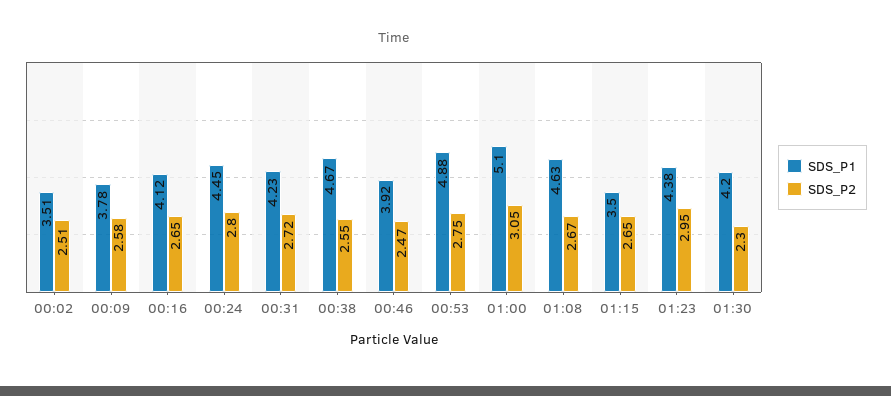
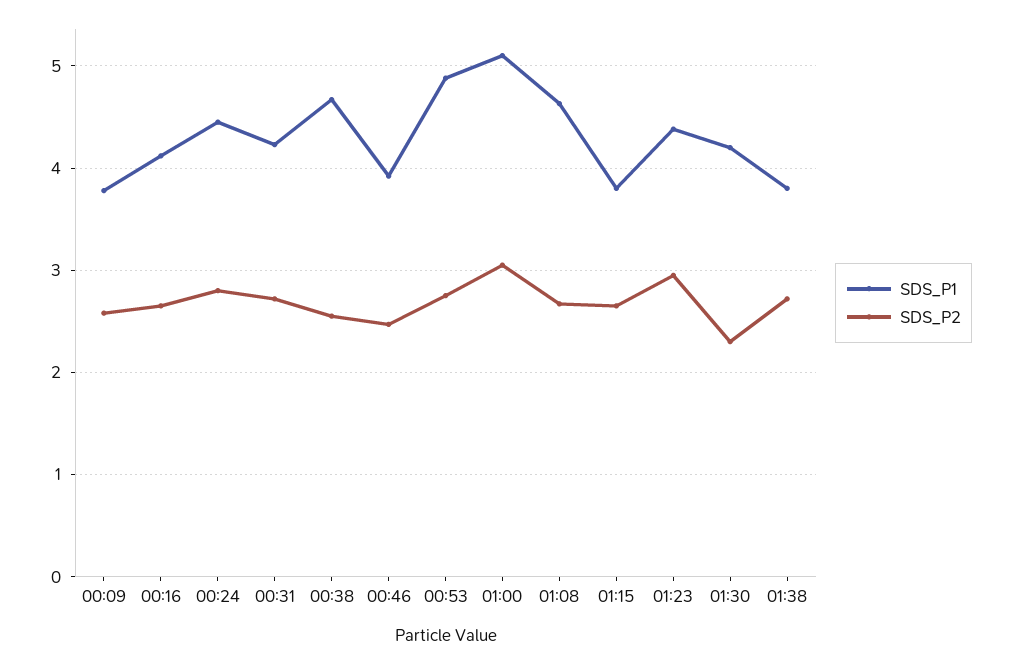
SDS_P1, 00:02: 3.51 -> none
SDS_P2, 00:02: 2.51 -> none
SDS_P1, 01:15: 3.5 -> 3.8
SDS_P1, 01:38: none -> 3.8
SDS_P2, 01:38: none -> 2.7

